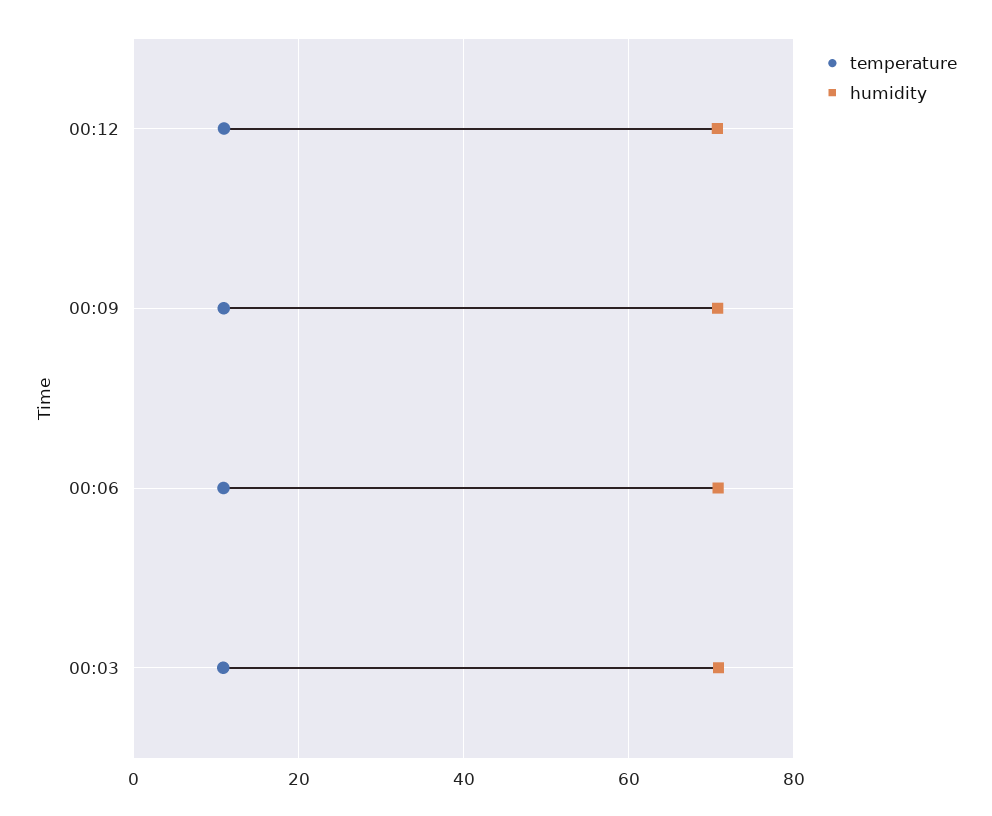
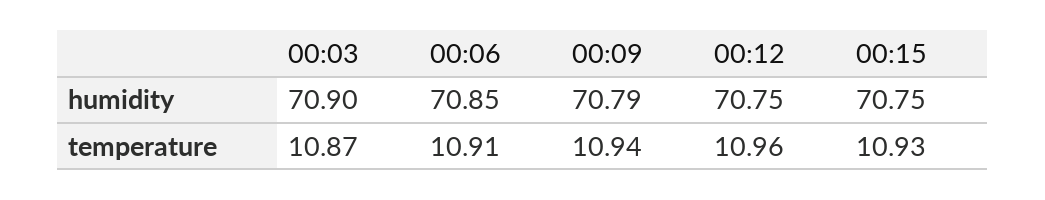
humidity, 00:15: none -> 70.75
temperature, 00:15: none -> 10.93

